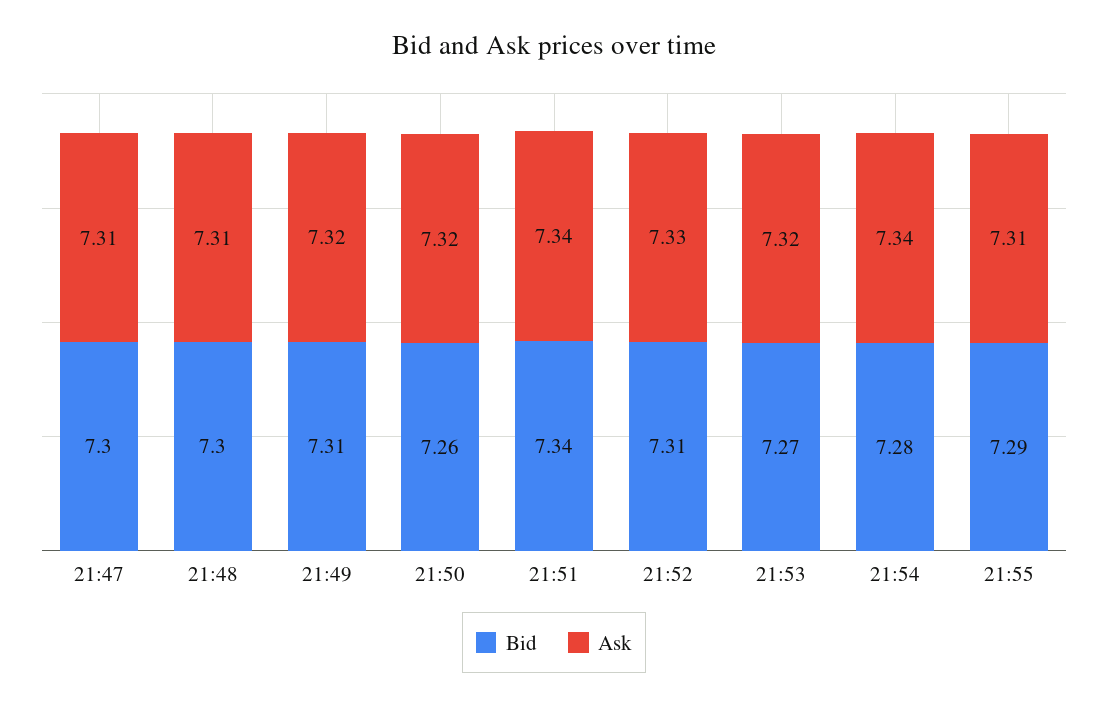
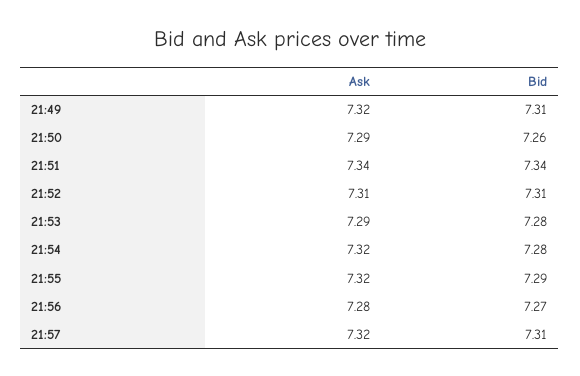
Bid, 21:47: 7.3 -> none
Ask, 21:47: 7.31 -> none
Bid, 21:48: 7.3 -> none
Ask, 21:48: 7.31 -> none
Ask, 21:50: 7.32 -> 7.29
Ask, 21:52: 7.33 -> 7.31
Bid, 21:53: 7.27 -> 7.28
Ask, 21:53: 7.32 -> 7.29
Ask, 21:54: 7.34 -> 7.32
Ask, 21:55: 7.31 -> 7.32
Ask, 21:56: none -> 7.28
Bid, 21:56: none -> 7.27
Ask, 21:57: none -> 7.32
Bid, 21:57: none -> 7.31

